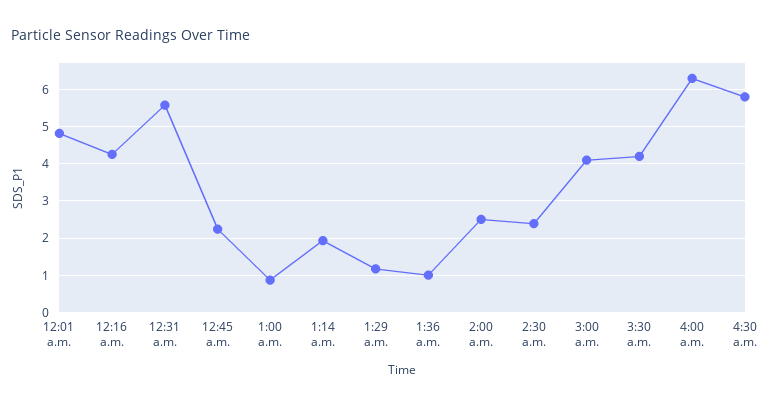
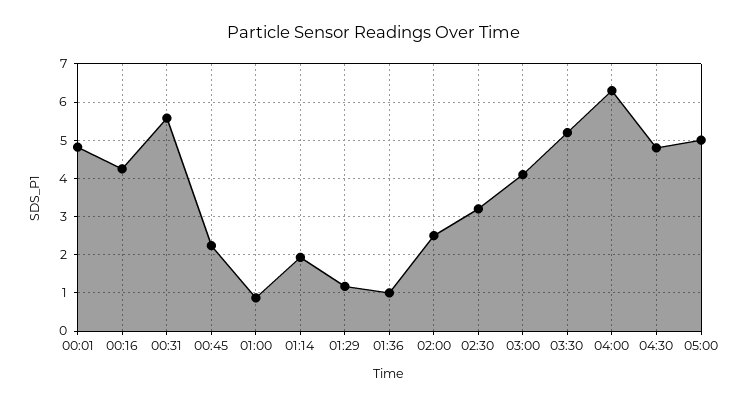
2:30 a.m.: 2.4 -> 3.2
3:30 a.m.: 4.2 -> 5.2
4:30 a.m.: 5.8 -> 4.8
05:00: none -> 5

